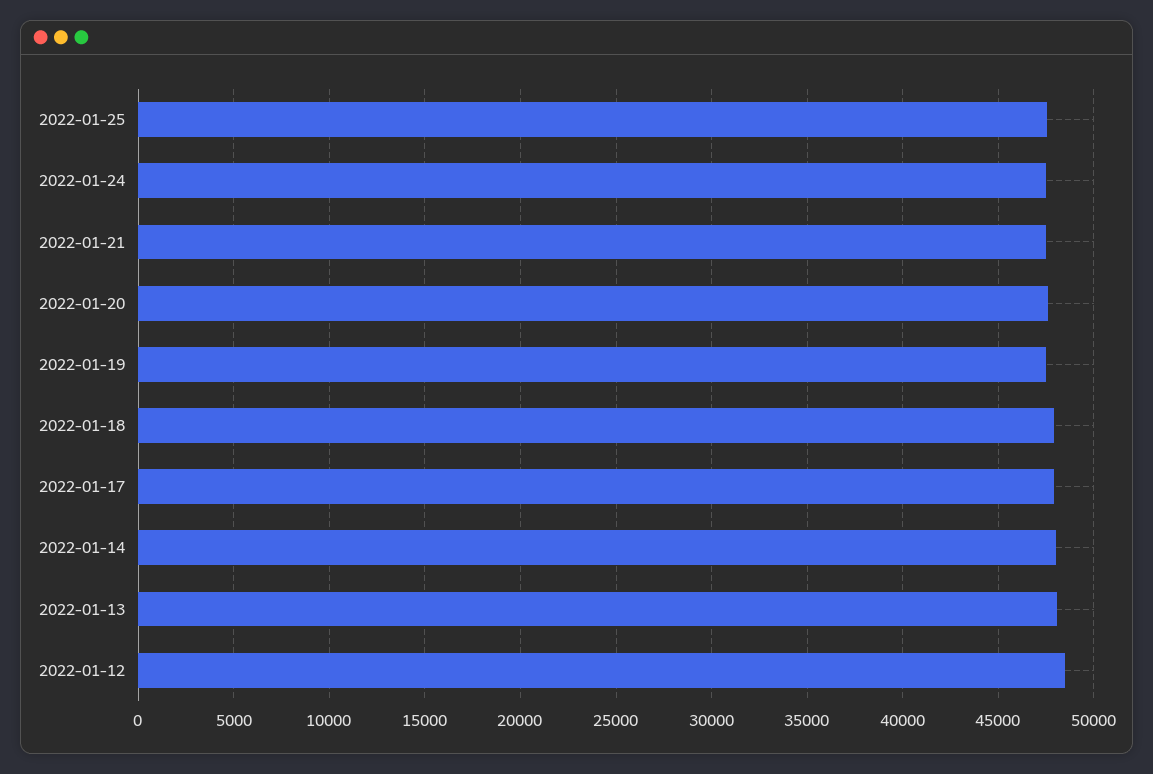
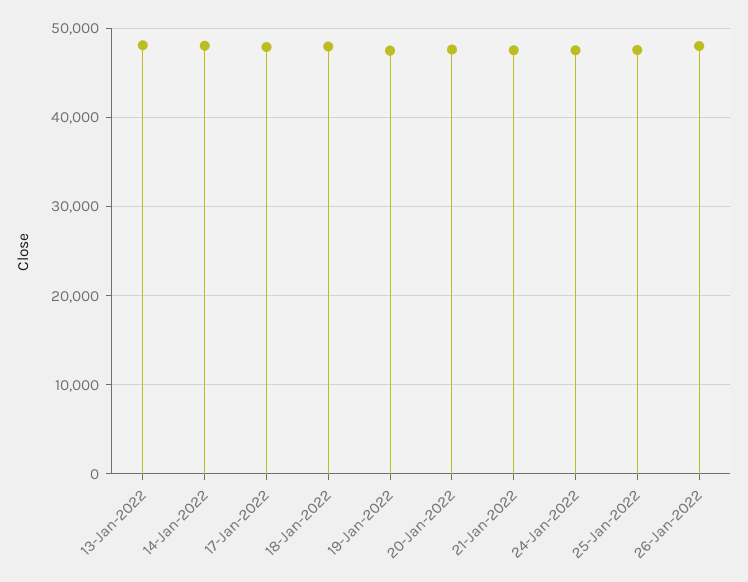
2022-01-12: 48500 -> none
26-Jan-2022: none -> 48000

